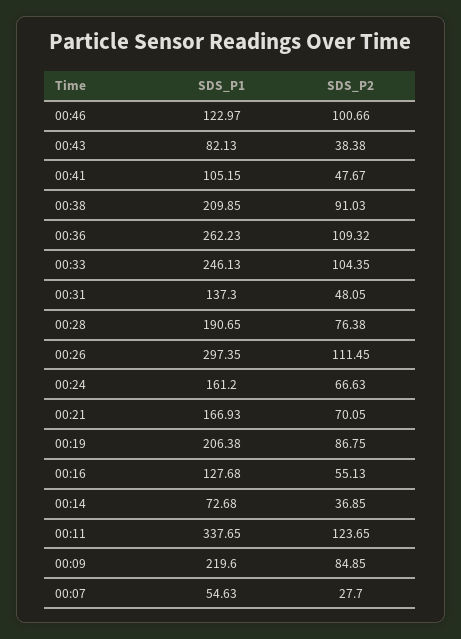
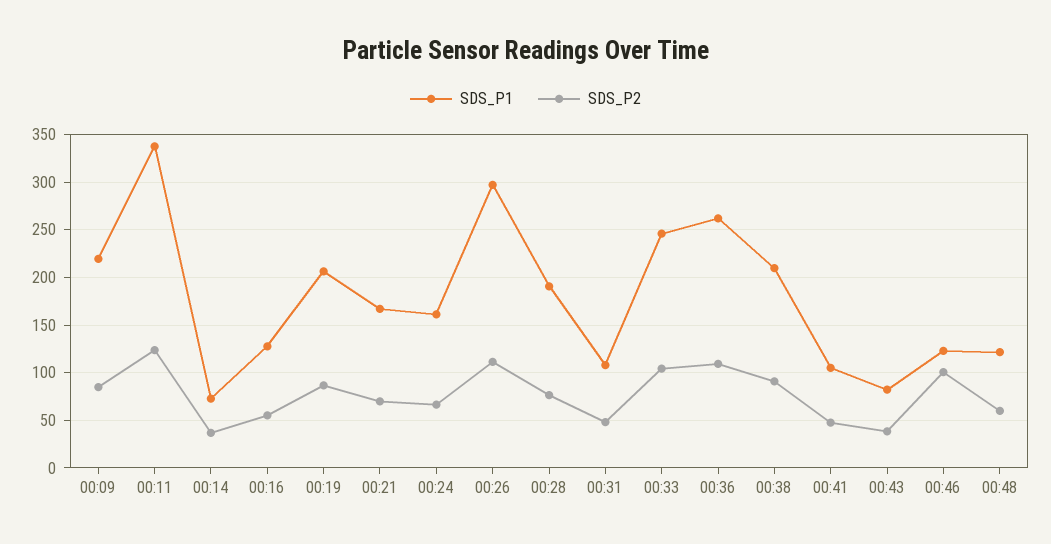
SDS_P1, 00:31: 137.3 -> 110
SDS_P1, 00:07: 54.63 -> none
SDS_P2, 00:07: 27.7 -> none
SDS_P1, 00:48: none -> 120
SDS_P2, 00:48: none -> 60

